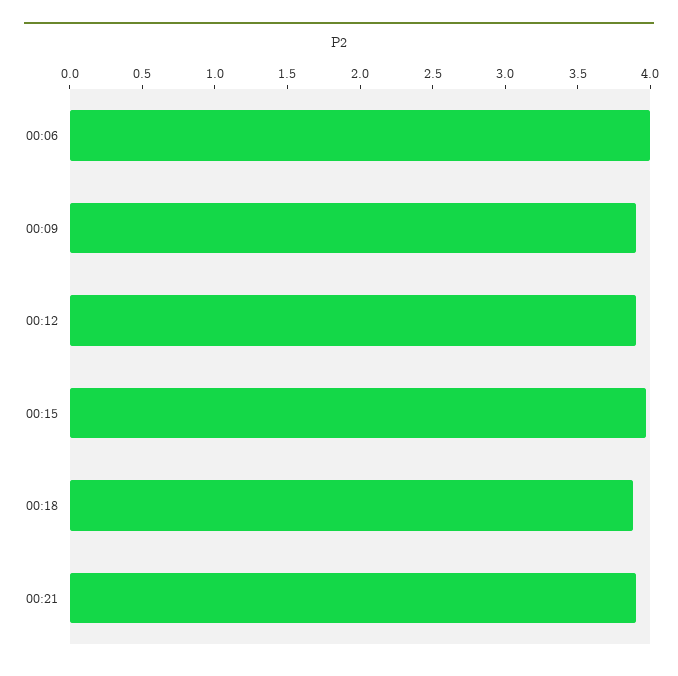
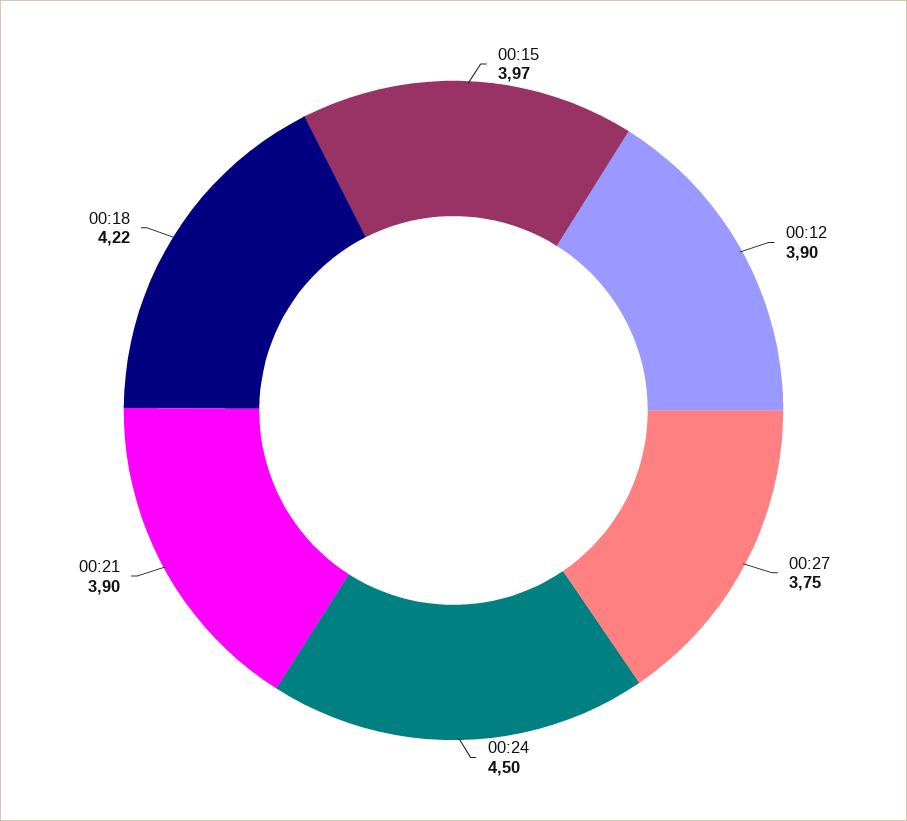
00:06: 4 -> none
00:09: 3.9 -> none
00:18: 3.9 -> 4.22
00:27: none -> 3.75
00:24: none -> 4.5

